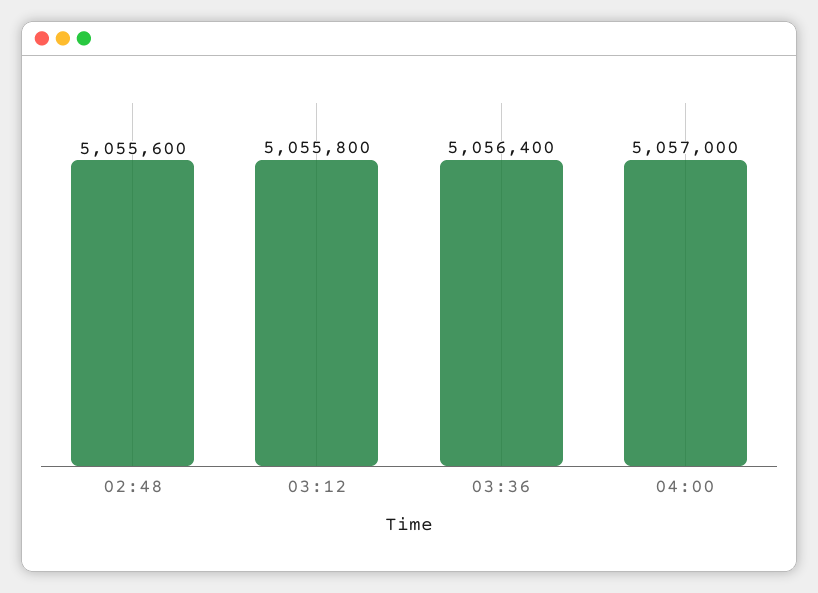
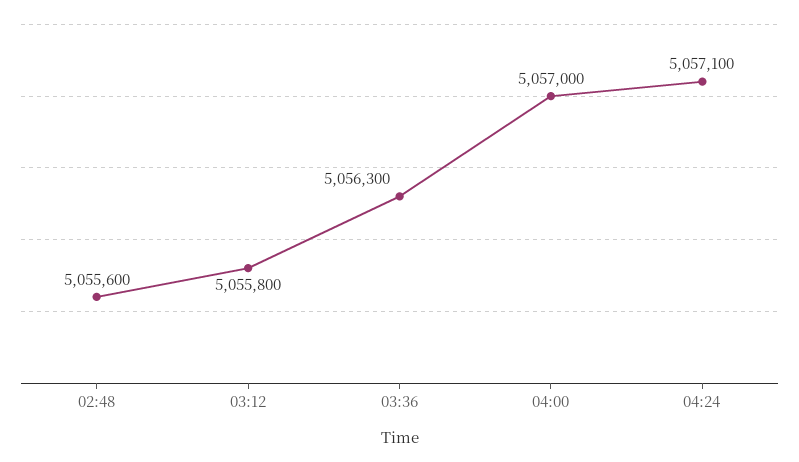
03:36: 5056400 -> 5056300
04:24: none -> 5057100

